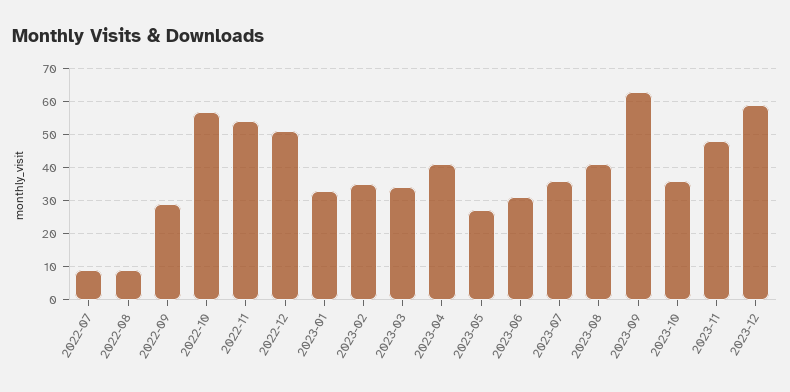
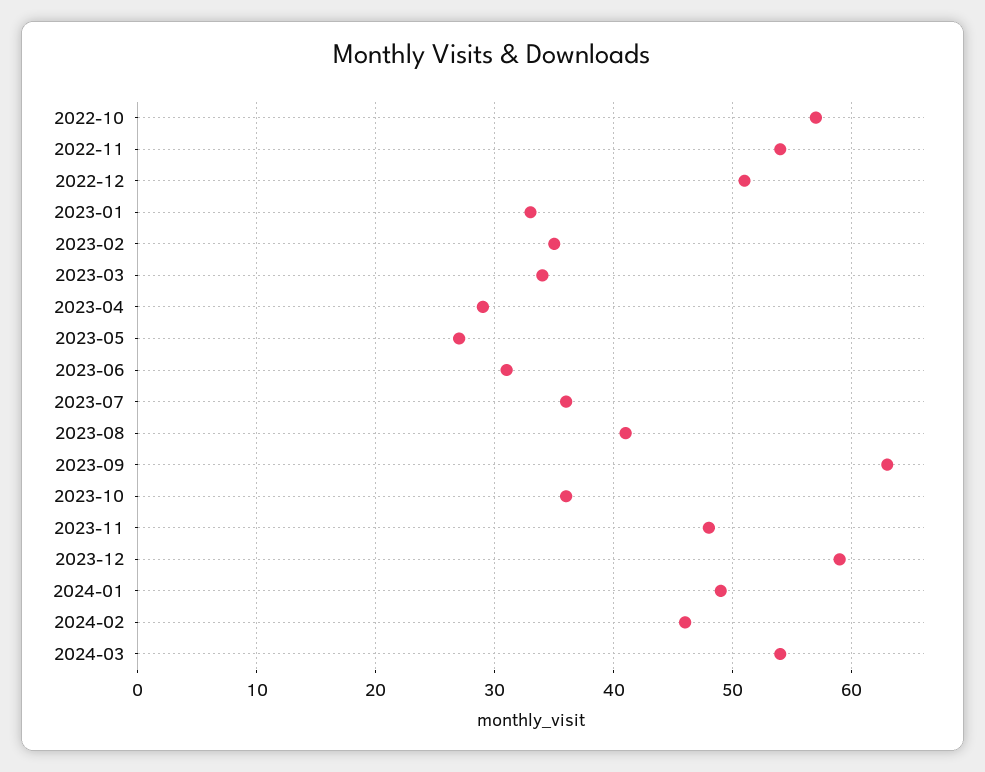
2022-07: 10 -> none
2022-08: 10 -> none
2022-09: 30 -> none
2023-04: 40 -> 29
2024-01: none -> 49
2024-02: none -> 46
2024-03: none -> 54

